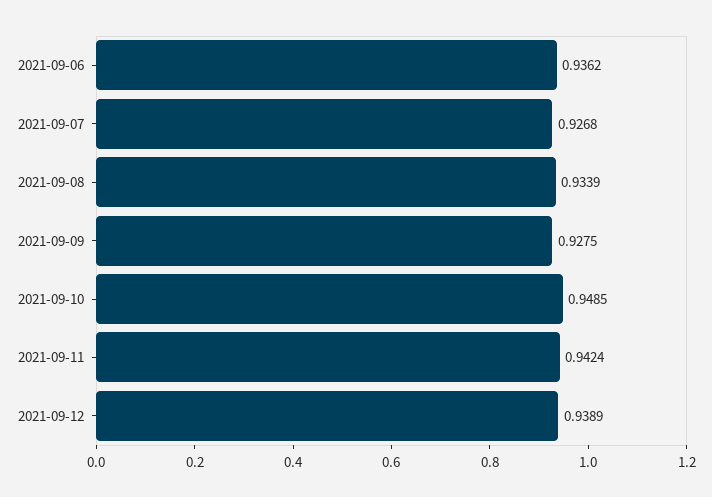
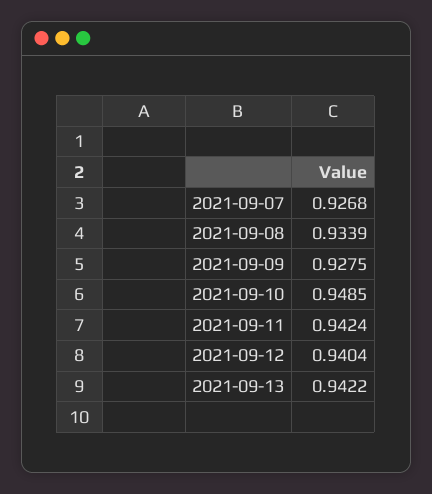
2021-09-06: 0.9362 -> none
2021-09-12: 0.9389 -> 0.9404
2021-09-13: none -> 0.9422

